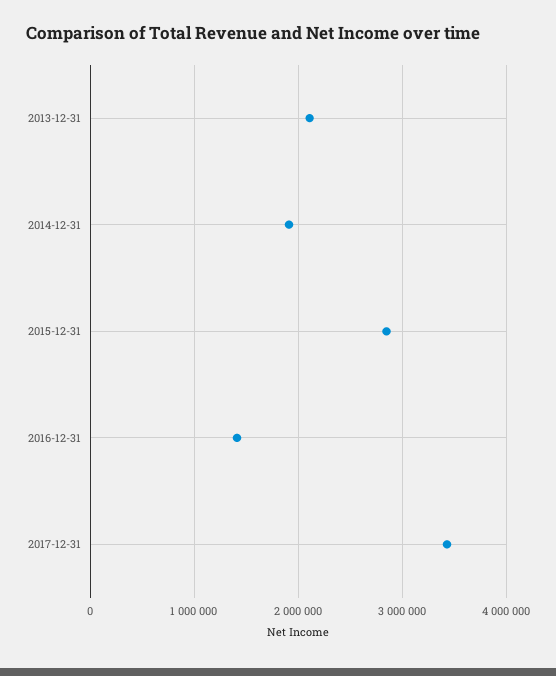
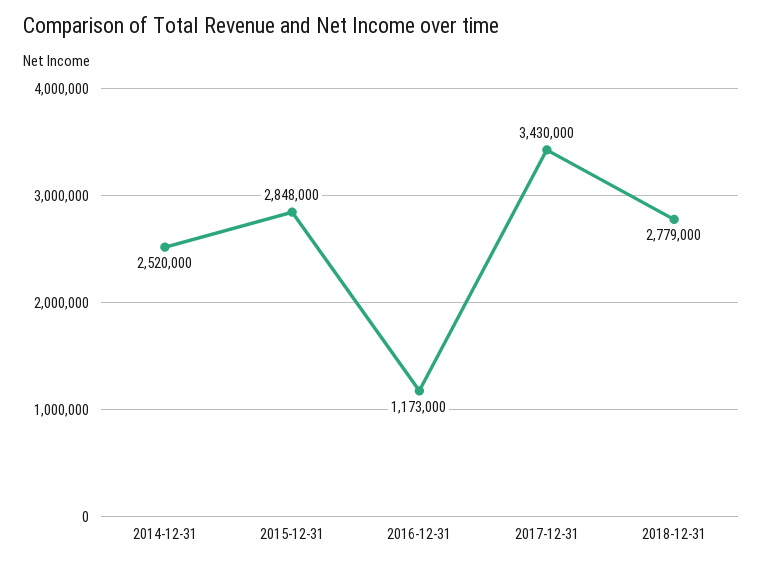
2013-12-31: 2100000 -> none
2014-12-31: 1900000 -> 2520000
2016-12-31: 1400000 -> 1173000
2018-12-31: none -> 2779000

